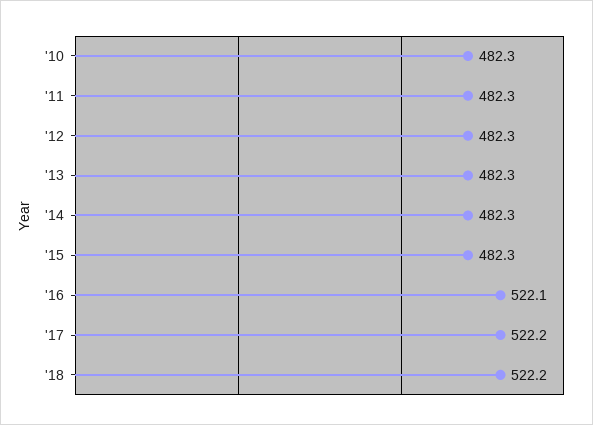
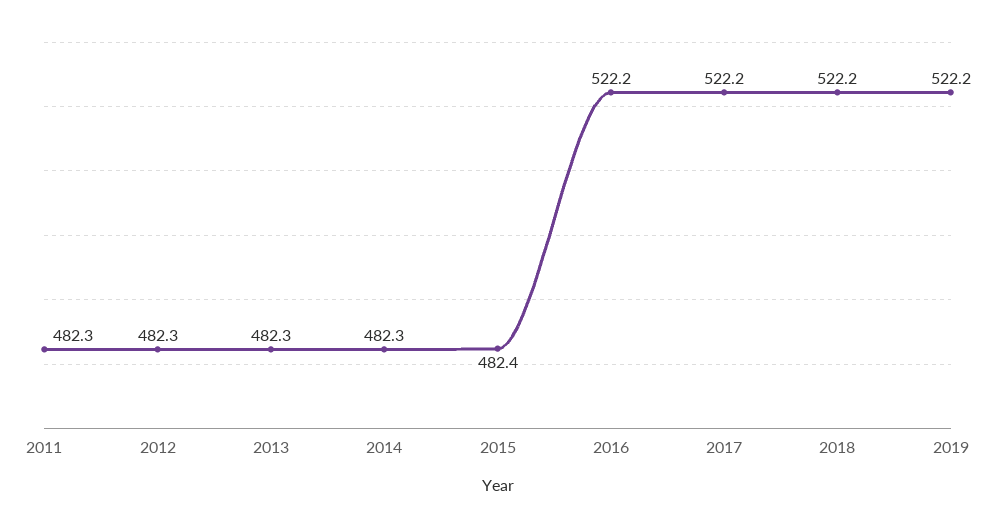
'10: 482.3 -> none
'15: 482.3 -> 482.4
'16: 522.1 -> 522.2
2019: none -> 522.2

